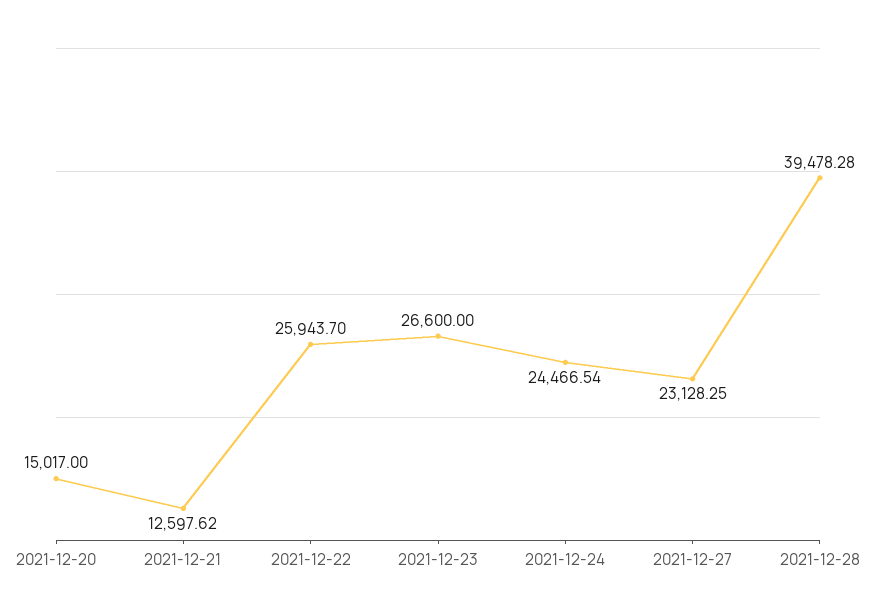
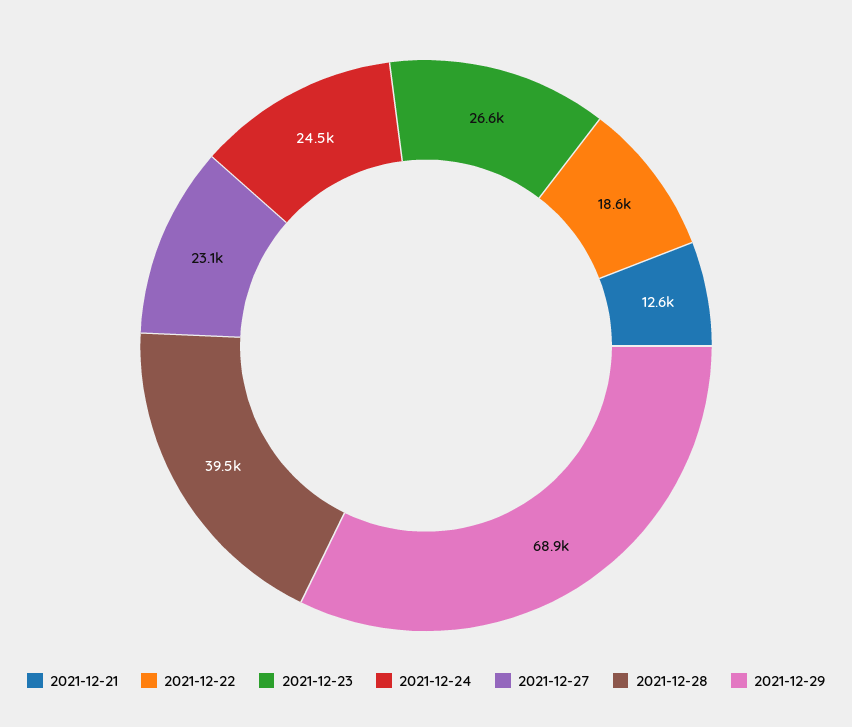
2021-12-20: 15017 -> none
2021-12-22: 25943.7 -> 18600
2021-12-29: none -> 68900

